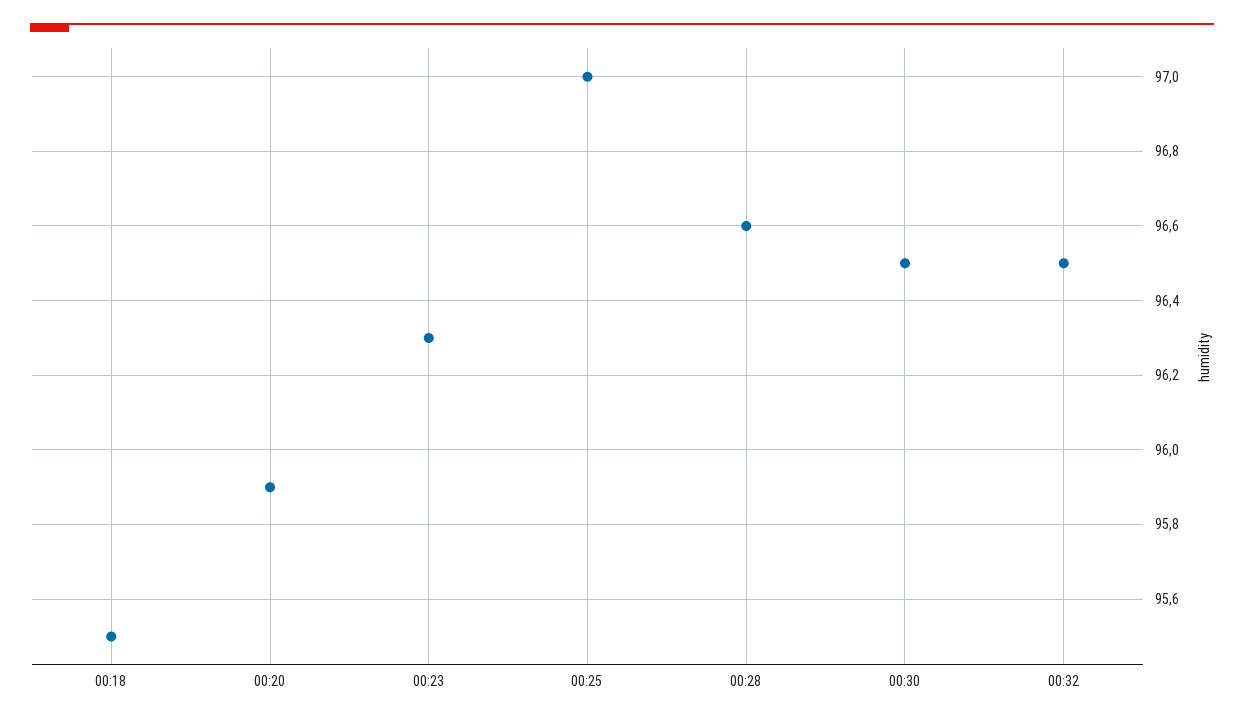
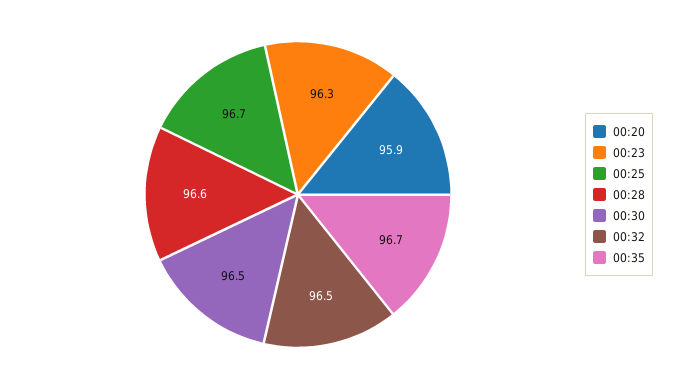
00:18: 95.5 -> none
00:25: 97 -> 96.7
00:35: none -> 96.7

